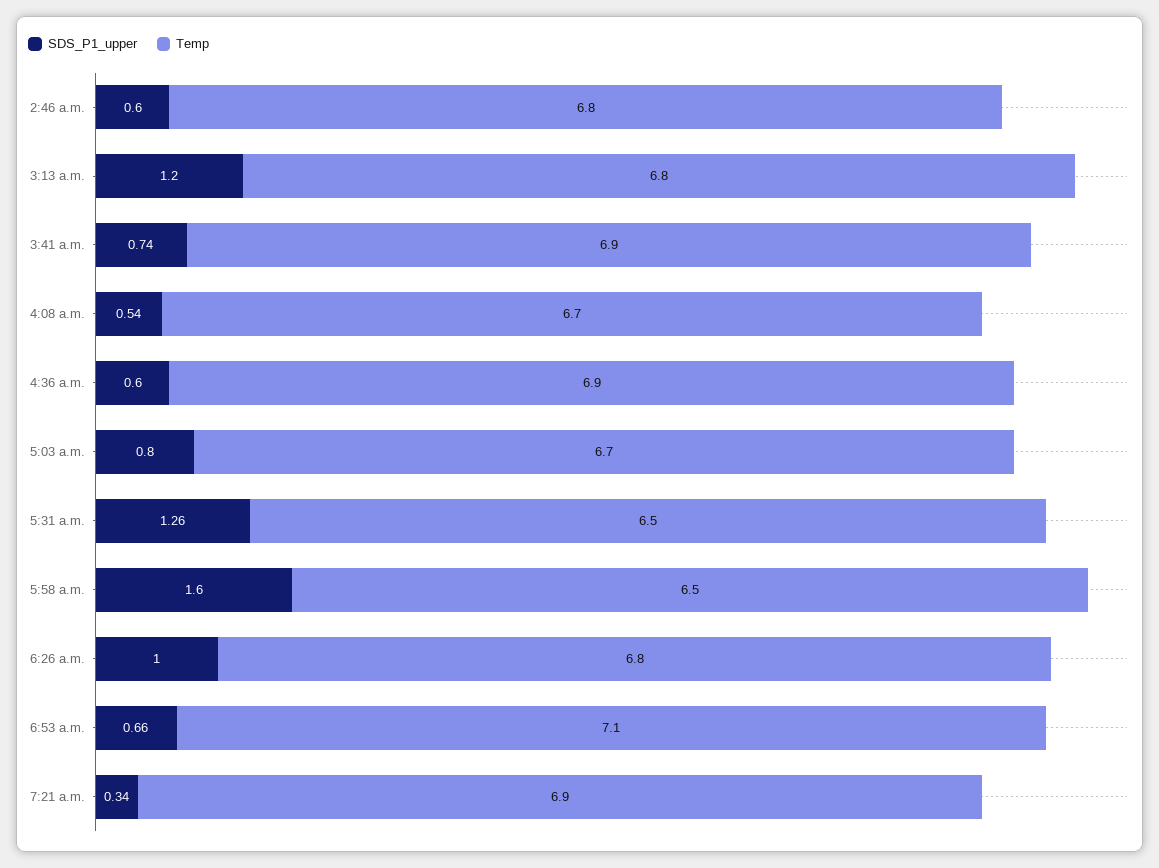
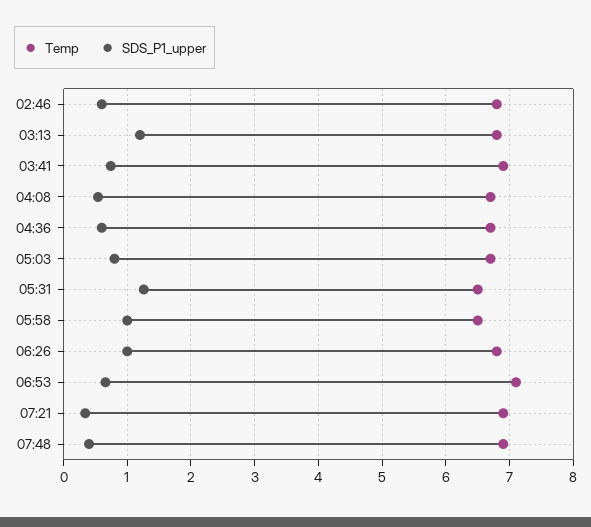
Temp, 4:36 a.m.: 6.9 -> 6.7
SDS_P1_upper, 5:58 a.m.: 1.6 -> 1
Temp, 07:48: none -> 6.9
SDS_P1_upper, 07:48: none -> 0.4

